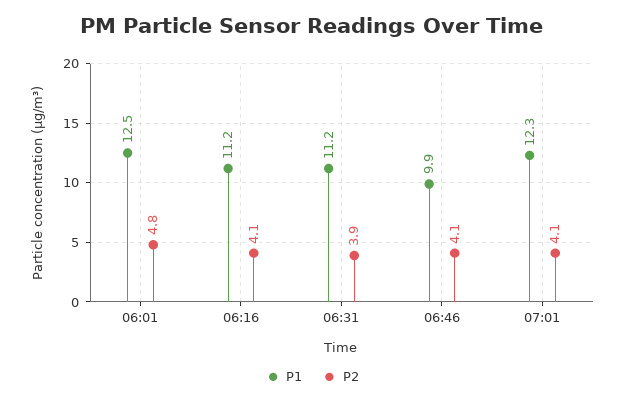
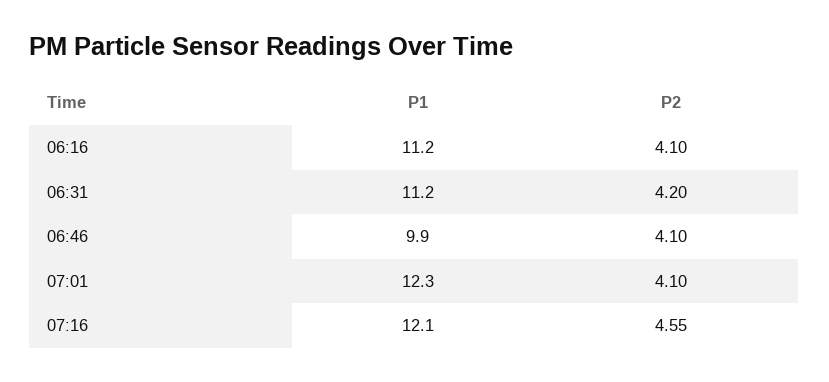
P1, 06:01: 12.5 -> none
P2, 06:01: 4.8 -> none
P2, 06:31: 3.9 -> 4.2
P1, 07:16: none -> 12.1
P2, 07:16: none -> 4.55

